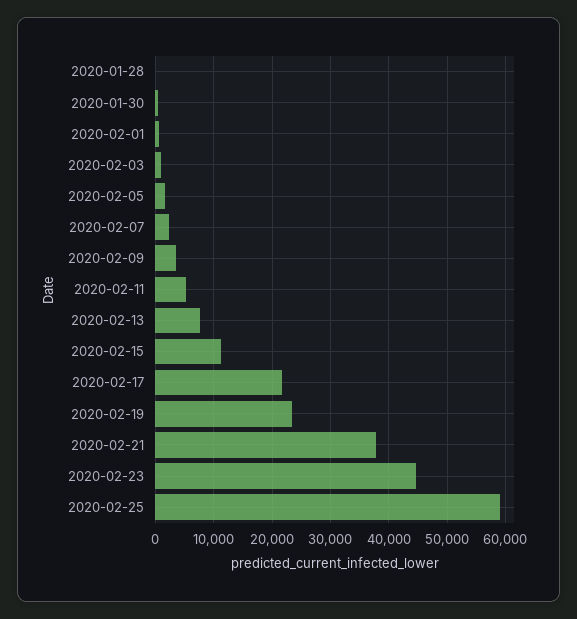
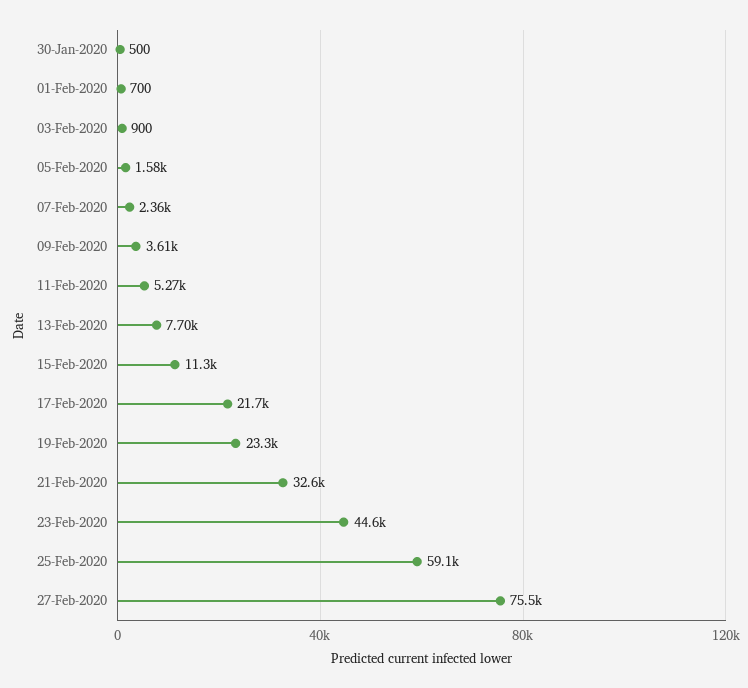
2020-01-28: 0 -> none
2020-02-21: 38000 -> 32600
27-Feb-2020: none -> 75500

